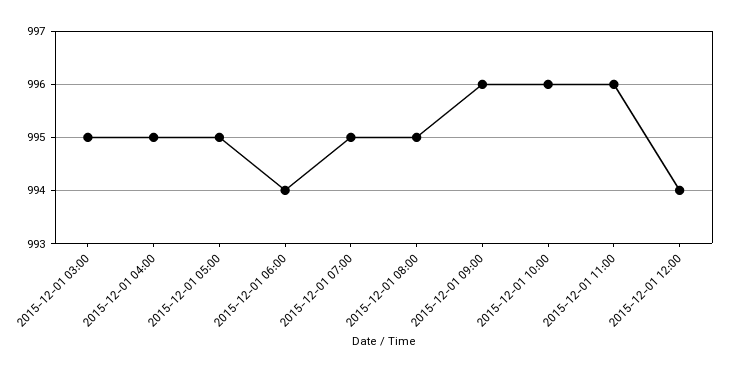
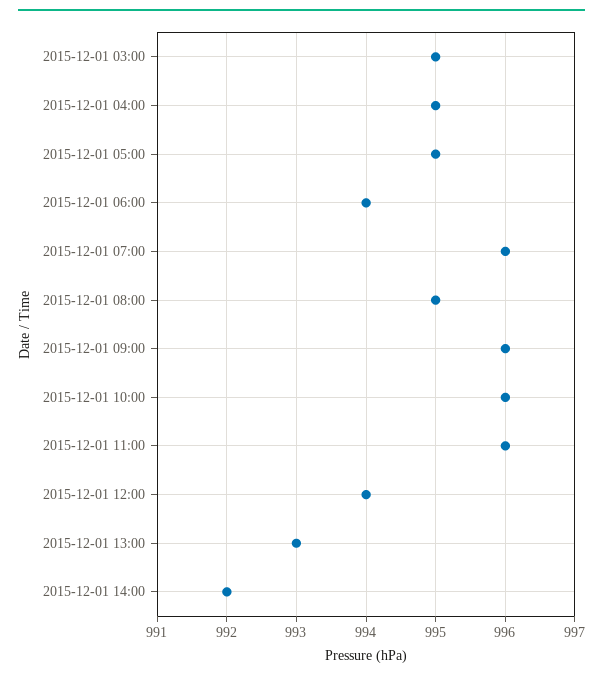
2015-12-01 07:00: 995 -> 996
2015-12-01 13:00: none -> 993
2015-12-01 14:00: none -> 992

